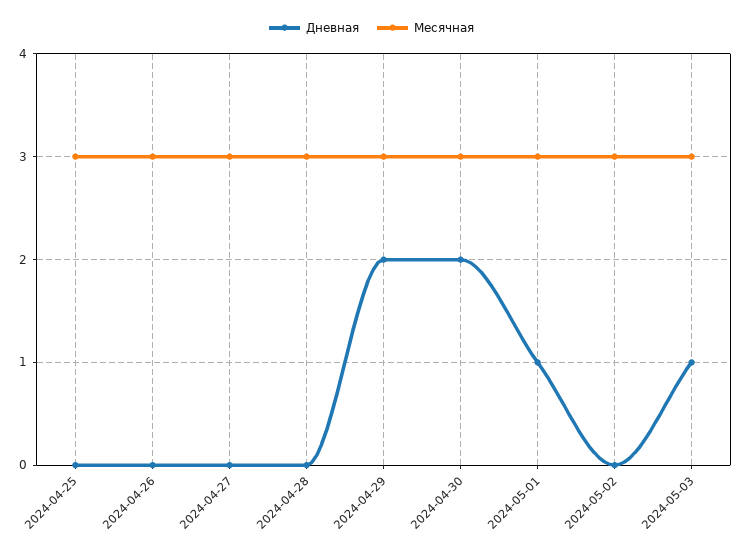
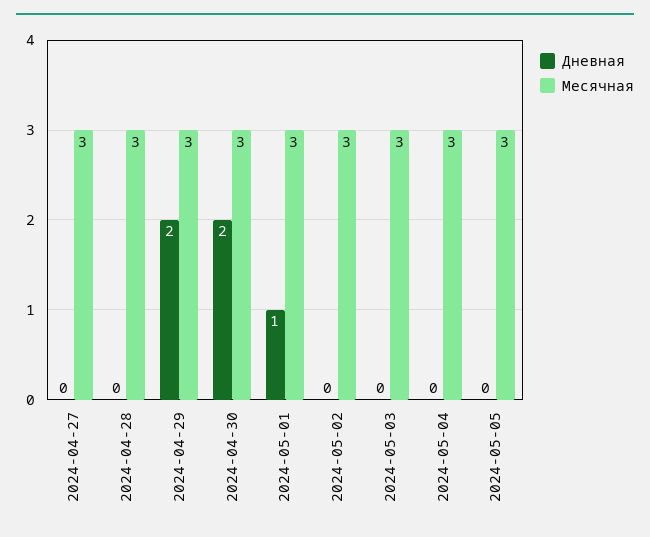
Дневная, 2024-04-25: 0 -> none
Месячная, 2024-04-25: 3 -> none
Дневная, 2024-04-26: 0 -> none
Месячная, 2024-04-26: 3 -> none
Дневная, 2024-05-03: 1 -> 0
Дневная, 2024-05-04: none -> 0
Месячная, 2024-05-04: none -> 3
Дневная, 2024-05-05: none -> 0
Месячная, 2024-05-05: none -> 3

